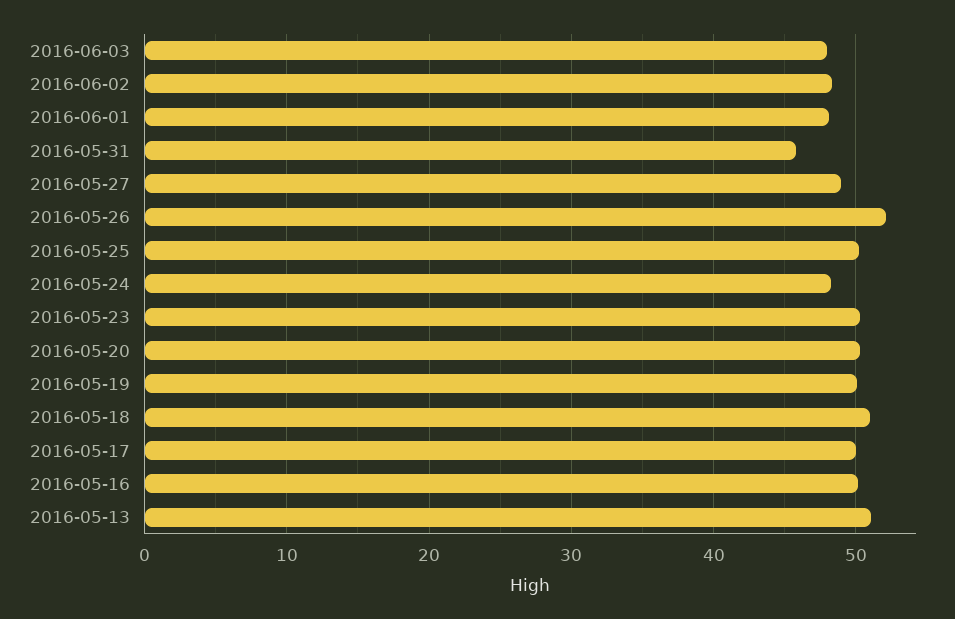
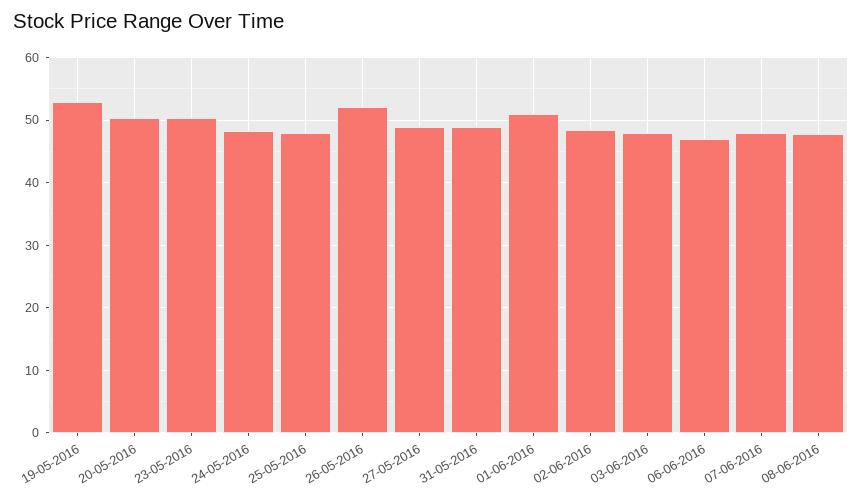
2016-06-01: 48 -> 51
2016-05-31: 46 -> 49
2016-05-25: 50 -> 48
2016-05-19: 50 -> 53
2016-05-18: 51 -> none
2016-05-17: 50 -> none
2016-05-16: 50 -> none
2016-05-13: 51 -> none
06-06-2016: none -> 47
07-06-2016: none -> 48
08-06-2016: none -> 48

